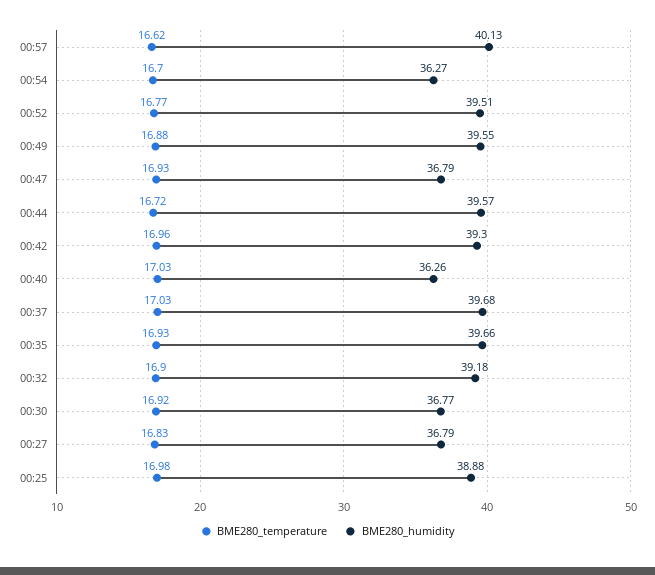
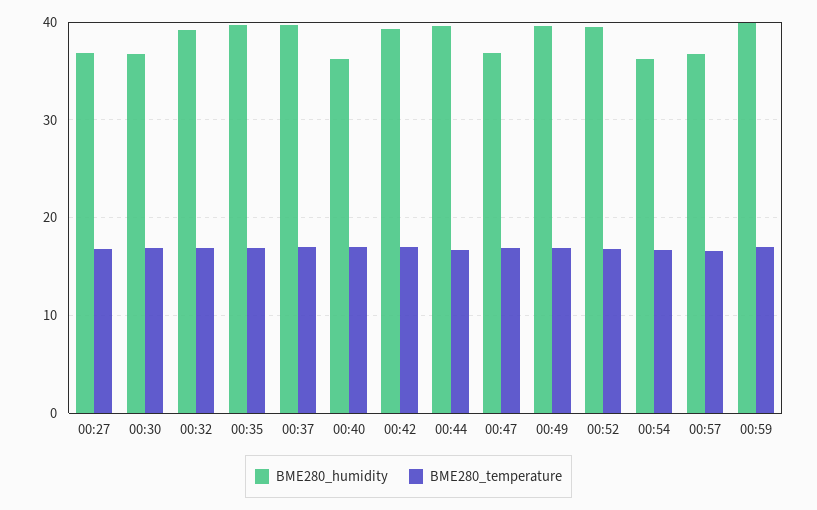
BME280_humidity, 00:57: 40.13 -> 37
BME280_temperature, 00:25: 16.98 -> none
BME280_humidity, 00:25: 38.88 -> none
BME280_humidity, 00:59: none -> 40
BME280_temperature, 00:59: none -> 17

